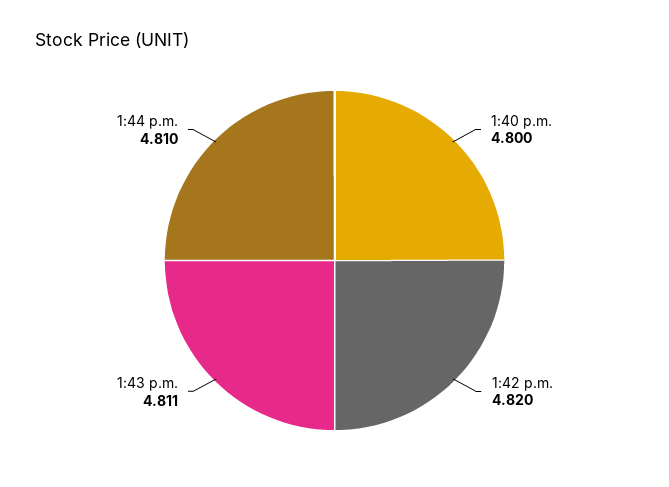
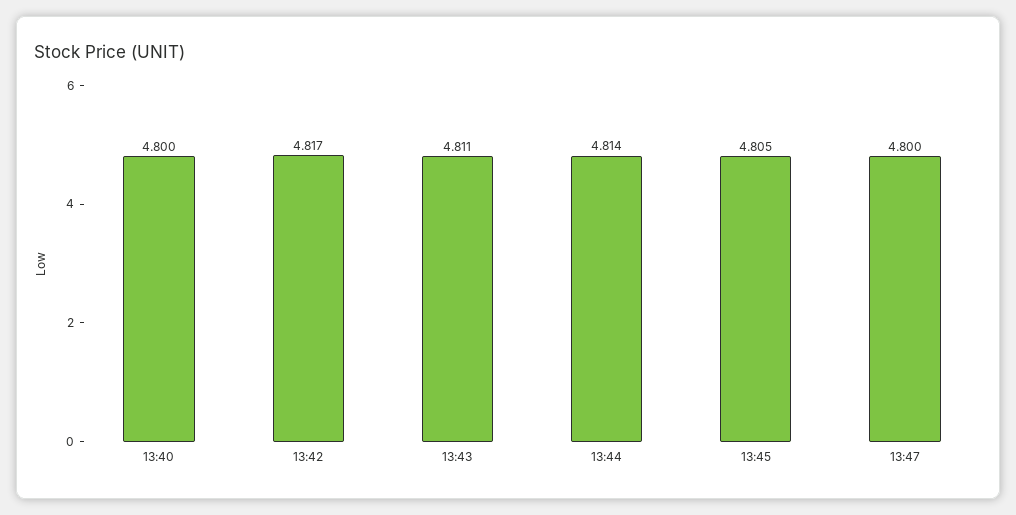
1:42 p.m.: 4.82 -> 4.817
1:44 p.m.: 4.81 -> 4.814
13:45: none -> 4.805
13:47: none -> 4.8

